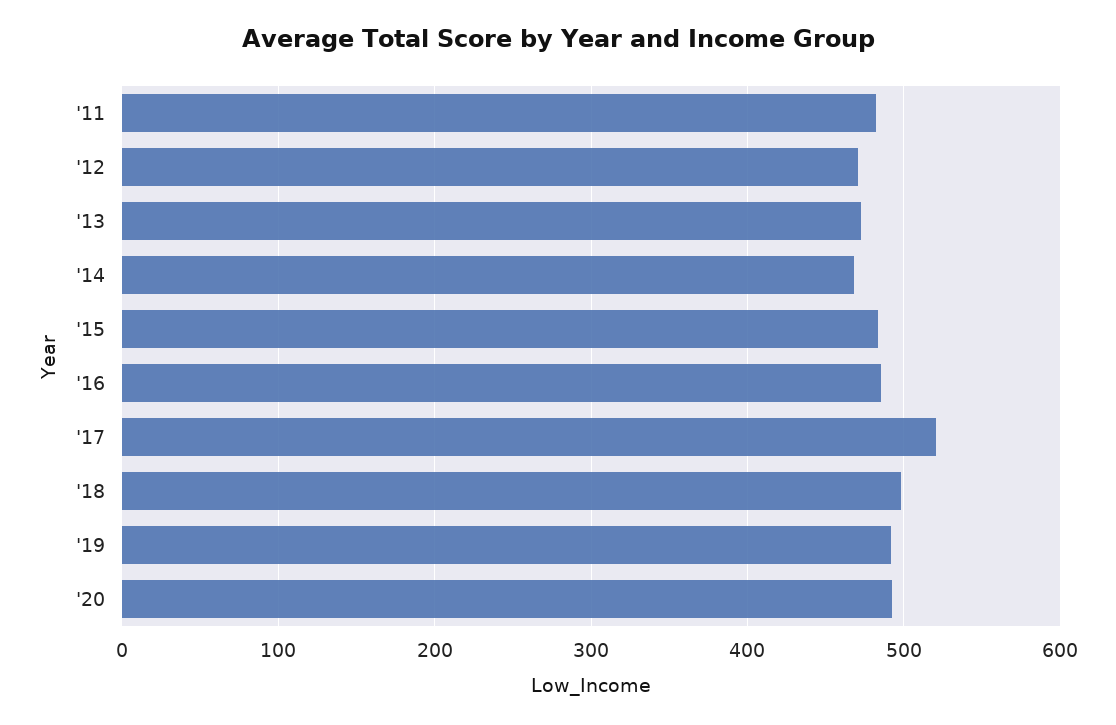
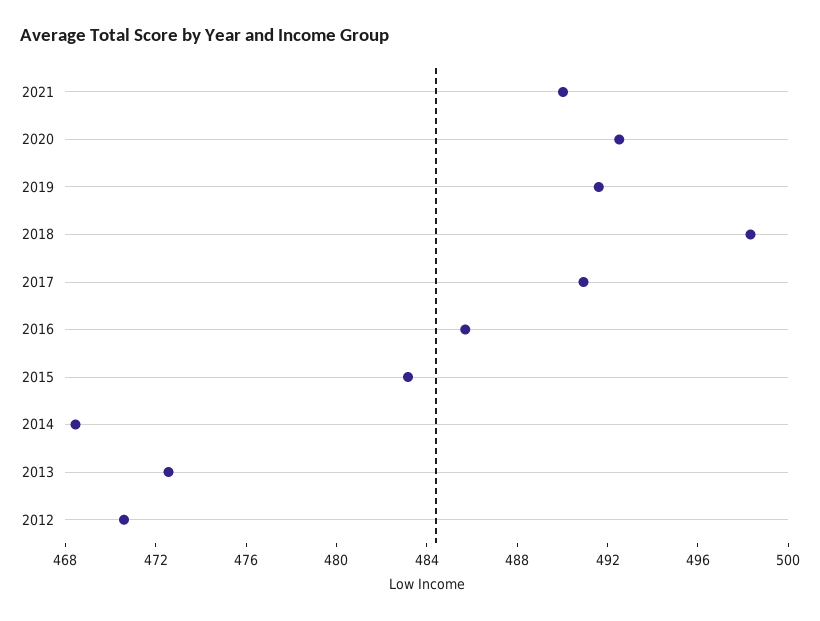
'11: 480 -> none
'17: 520 -> 491
2021: none -> 490

